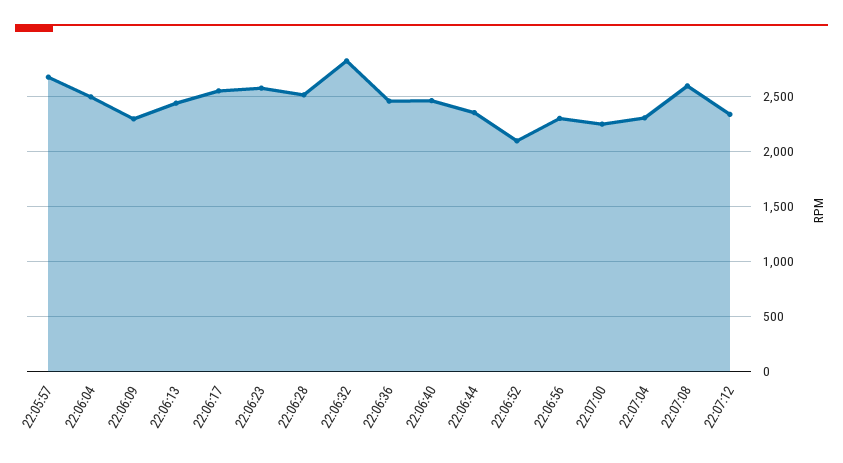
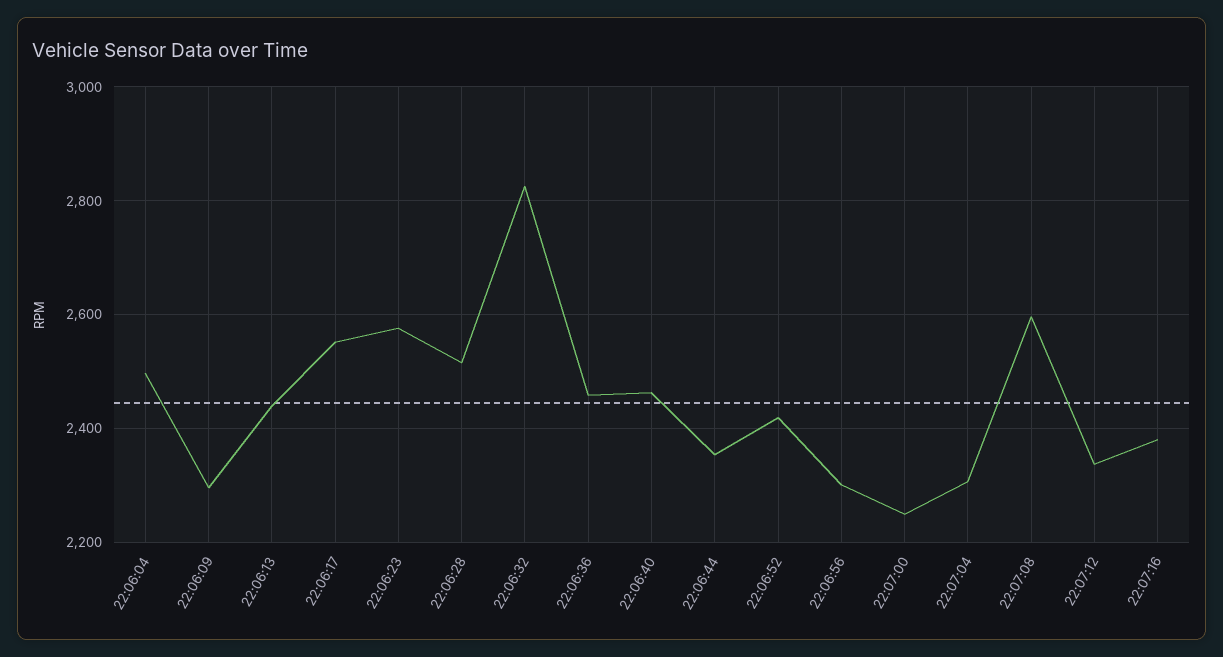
22:05:57: 2700 -> none
22:06:52: 2100 -> 2420
22:07:16: none -> 2380

